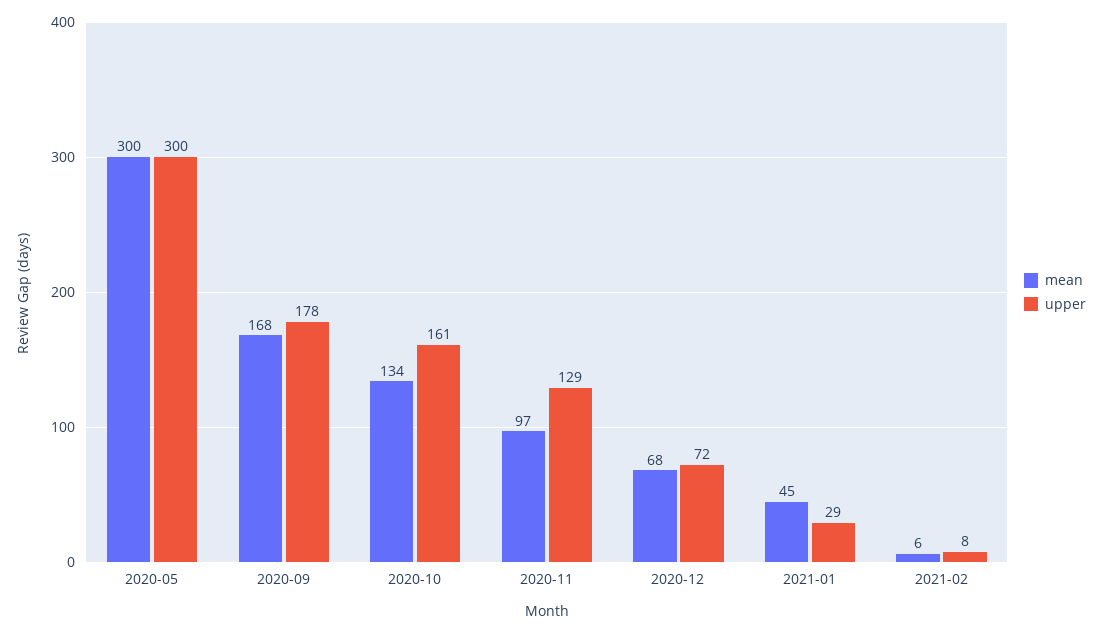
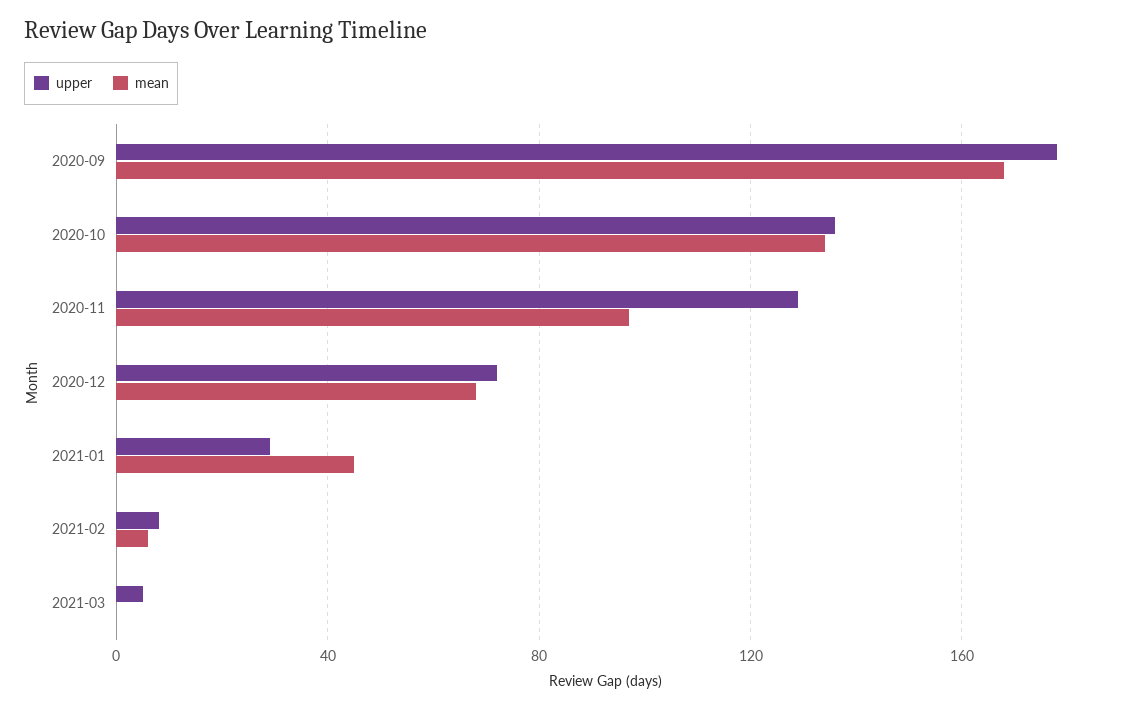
mean, 2020-05: 300 -> none
upper, 2020-05: 300 -> none
upper, 2020-10: 161 -> 135
upper, 2021-03: none -> 5
mean, 2021-03: none -> 0

